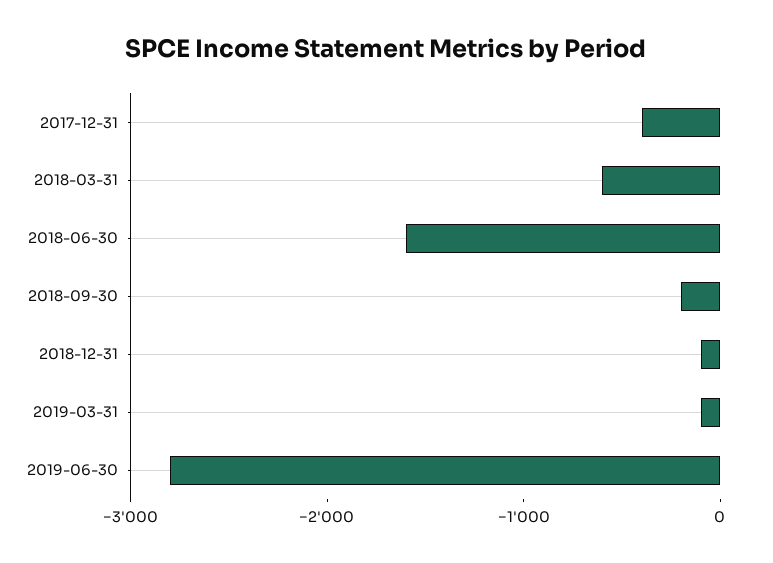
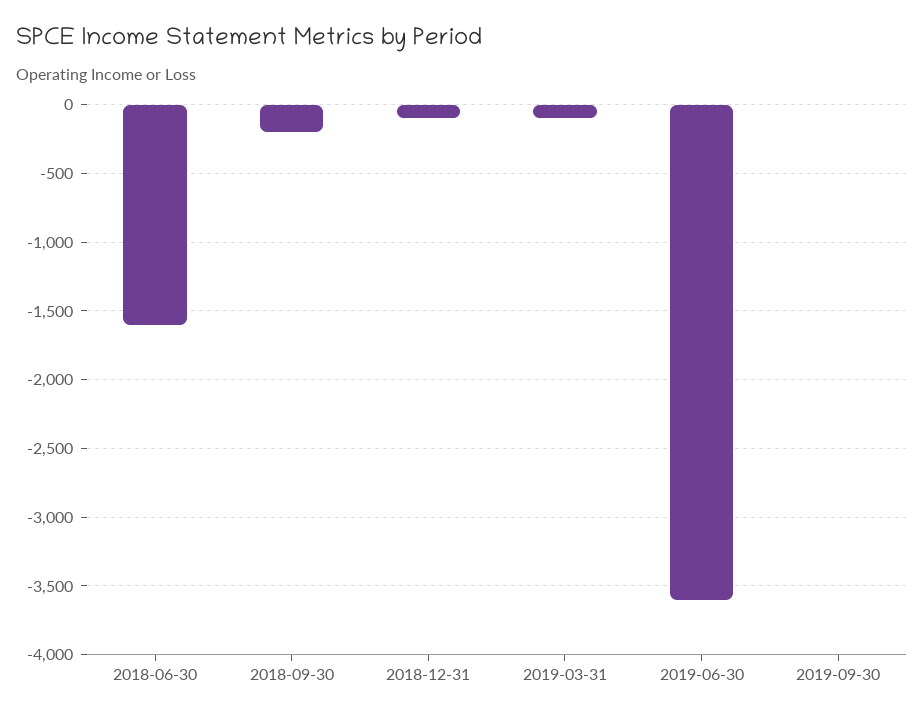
2017-12-31: -400 -> none
2018-03-31: -600 -> none
2019-06-30: -2800 -> -3600
2019-09-30: none -> 0

